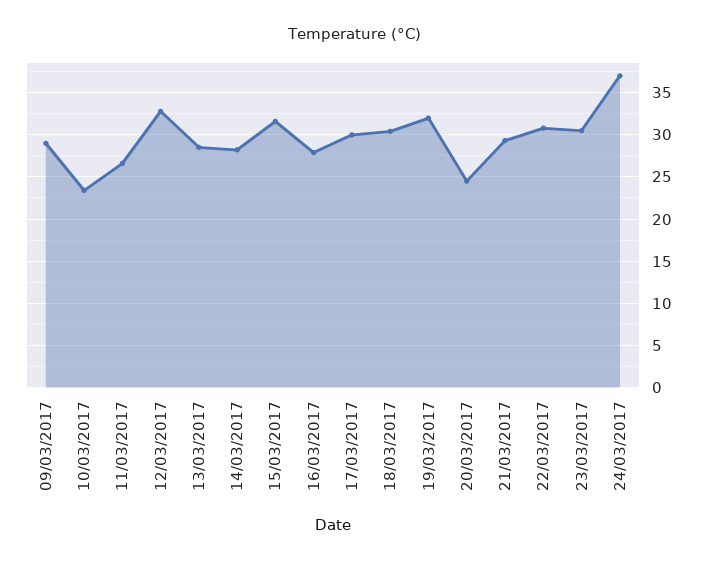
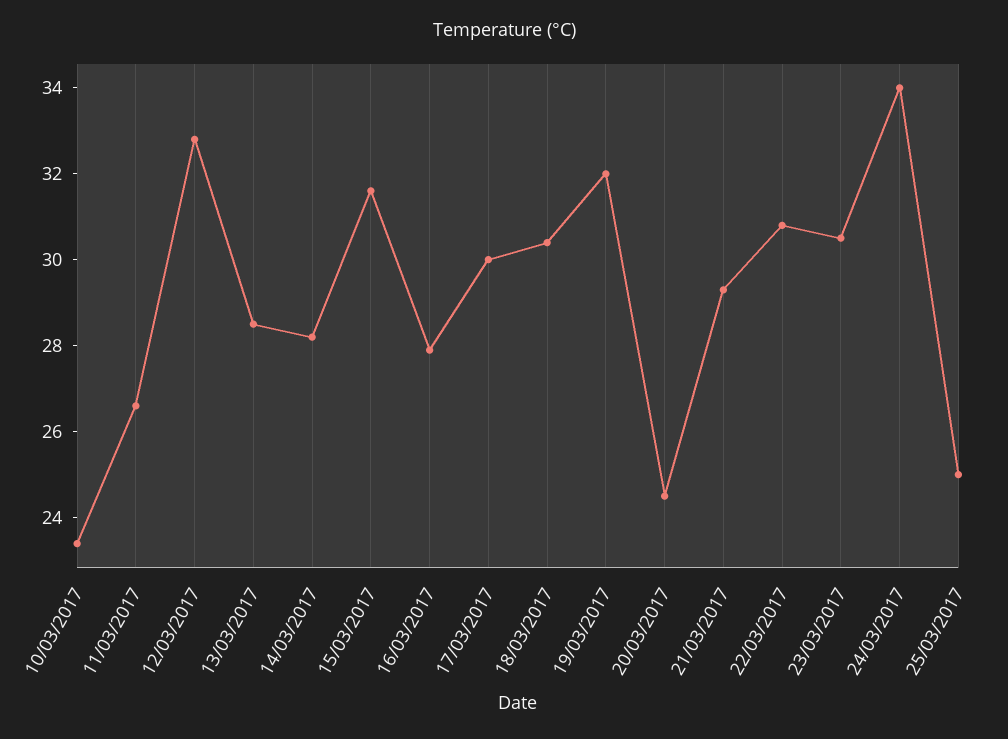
09/03/2017: 29 -> none
24/03/2017: 37 -> 34
25/03/2017: none -> 25

